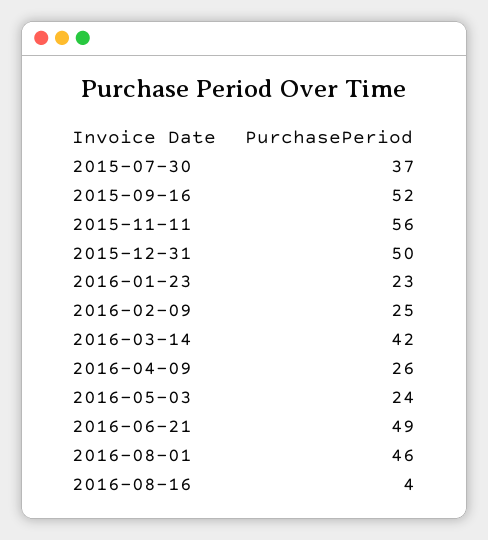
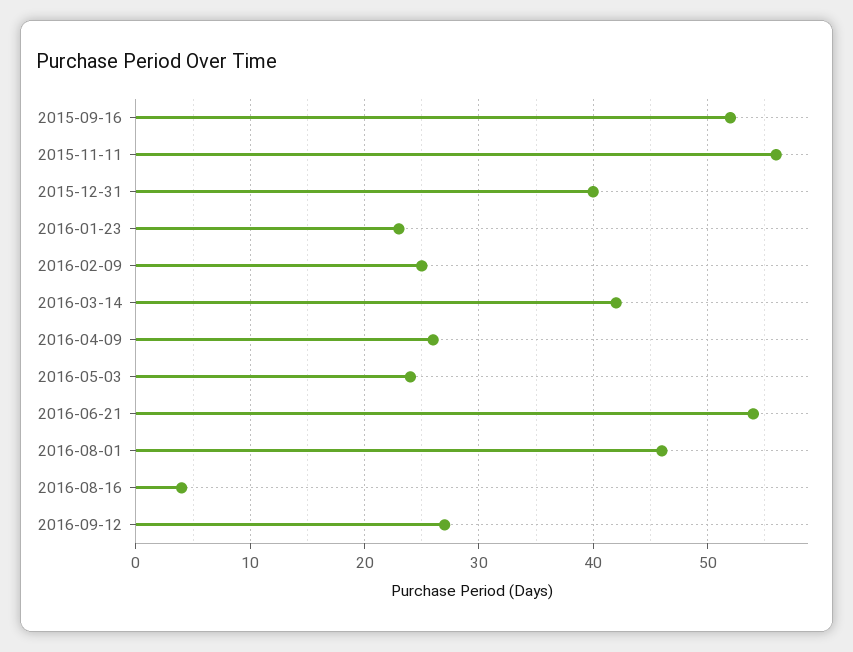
2015-07-30: 37 -> none
2015-12-31: 50 -> 40
2016-06-21: 49 -> 54
2016-09-12: none -> 27

